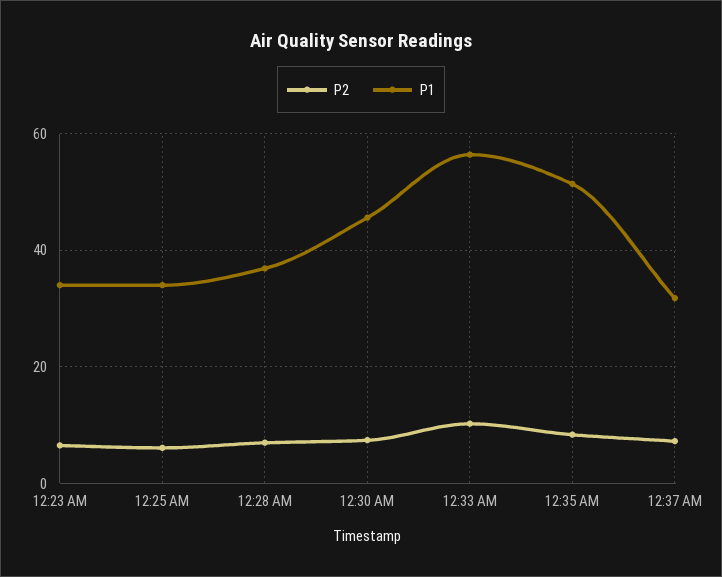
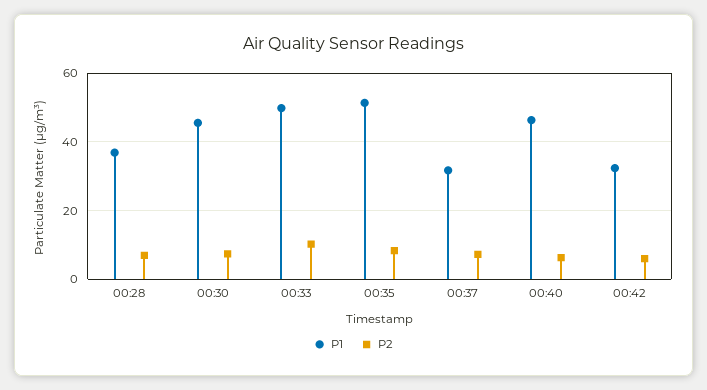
P2, 12:23 AM: 6 -> none
P1, 12:23 AM: 34 -> none
P2, 12:25 AM: 6 -> none
P1, 12:25 AM: 34 -> none
P1, 12:33 AM: 56 -> 50
P1, 00:40: none -> 46
P2, 00:40: none -> 6
P1, 00:42: none -> 32
P2, 00:42: none -> 6

